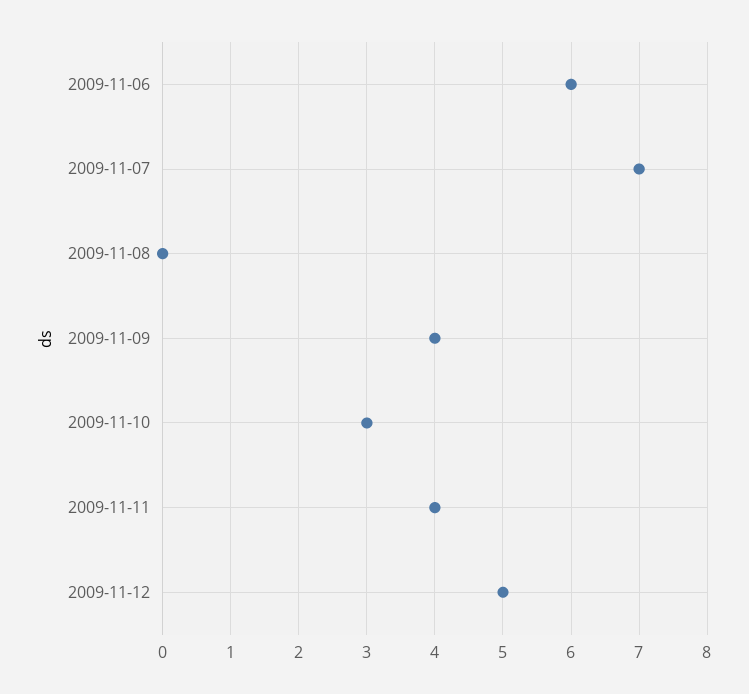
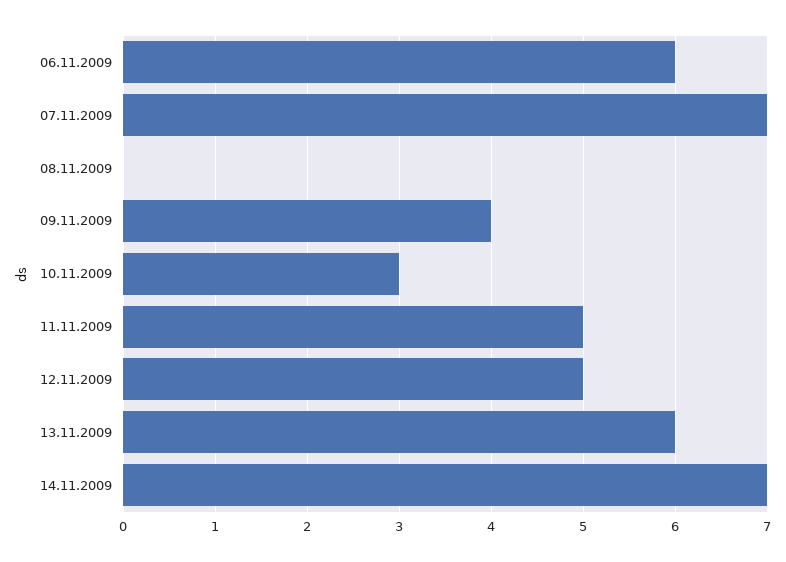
2009-11-11: 4 -> 5
13.11.2009: none -> 6
14.11.2009: none -> 7

